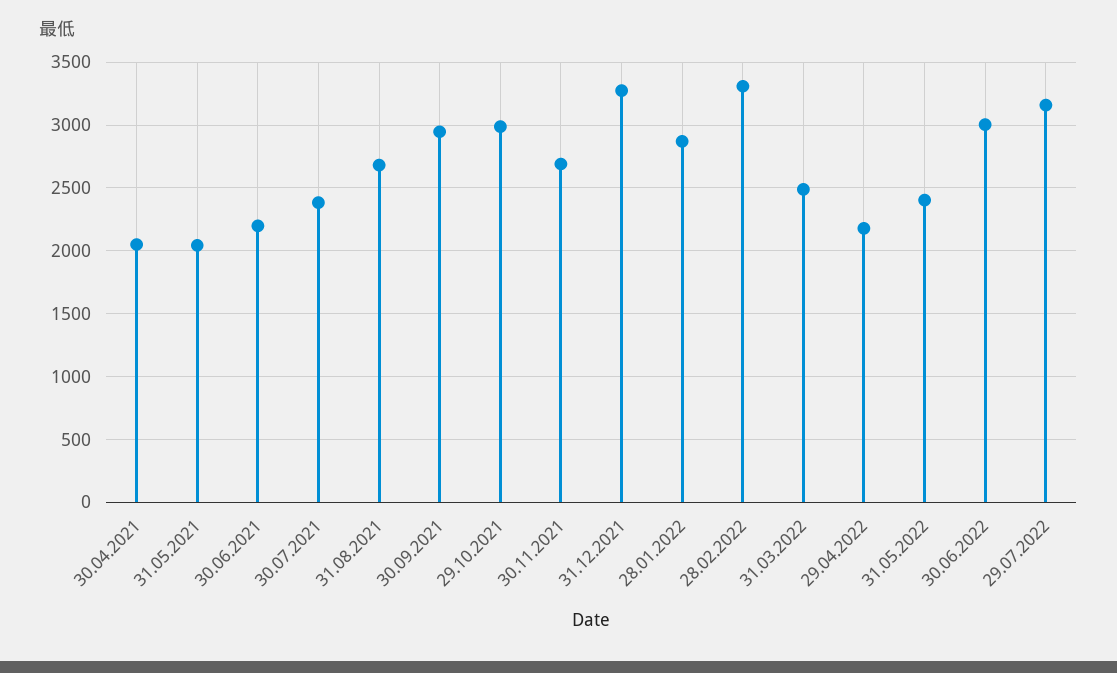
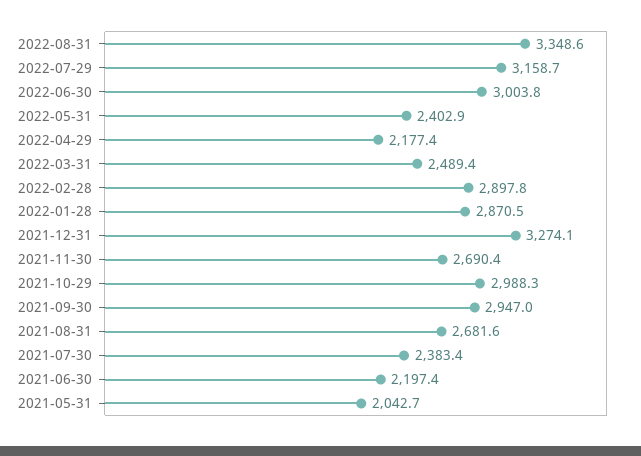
30.04.2021: 2050 -> none
28.02.2022: 3300 -> 2897.8
2022-08-31: none -> 3348.6

